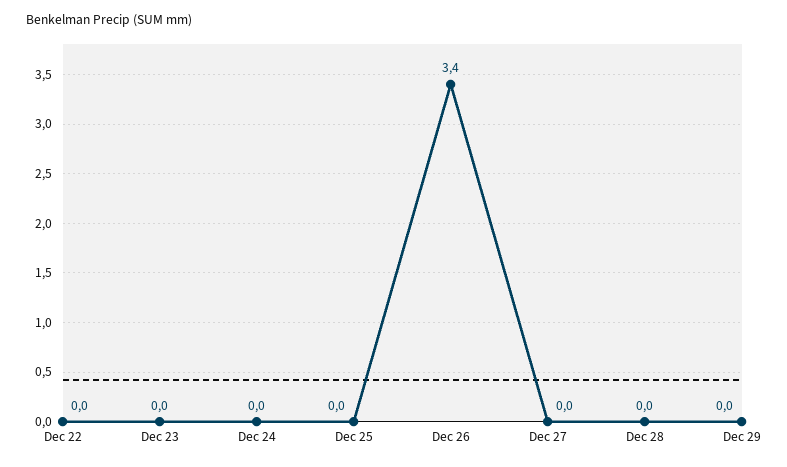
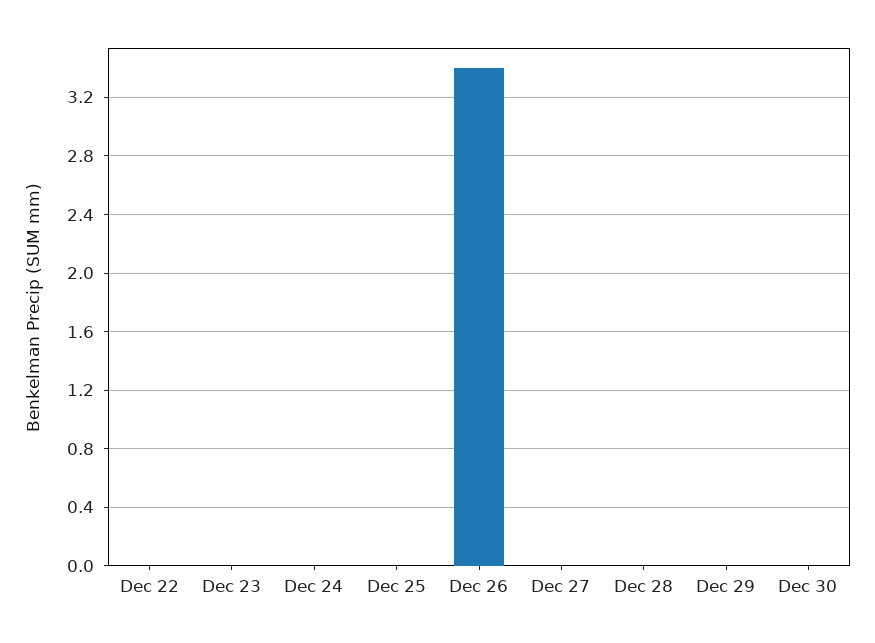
Dec 30: none -> 0

